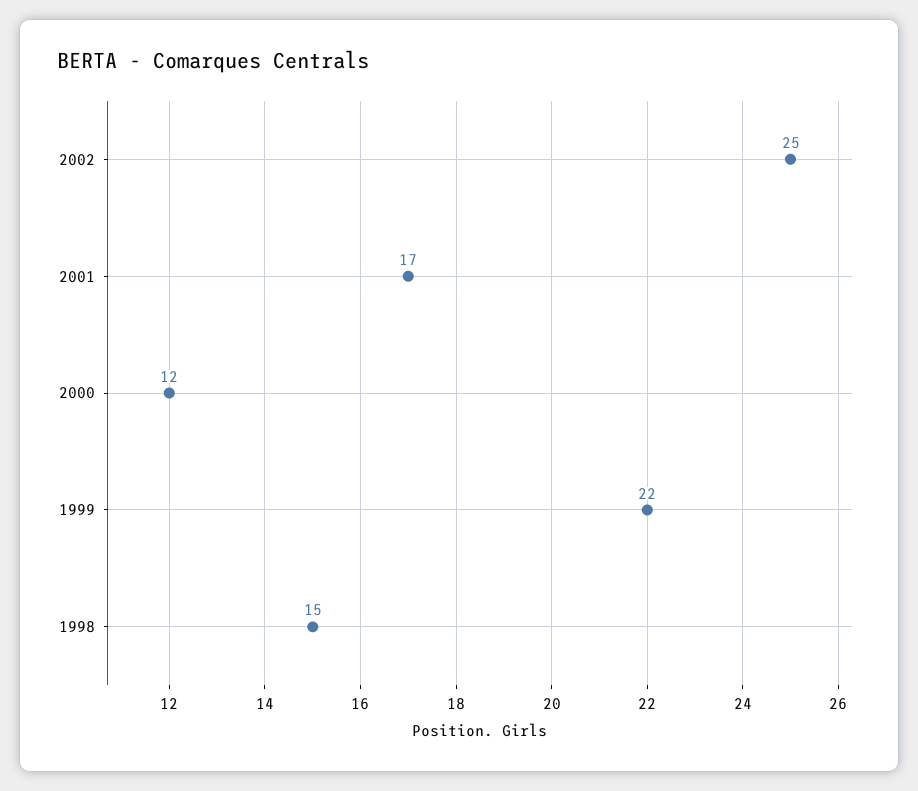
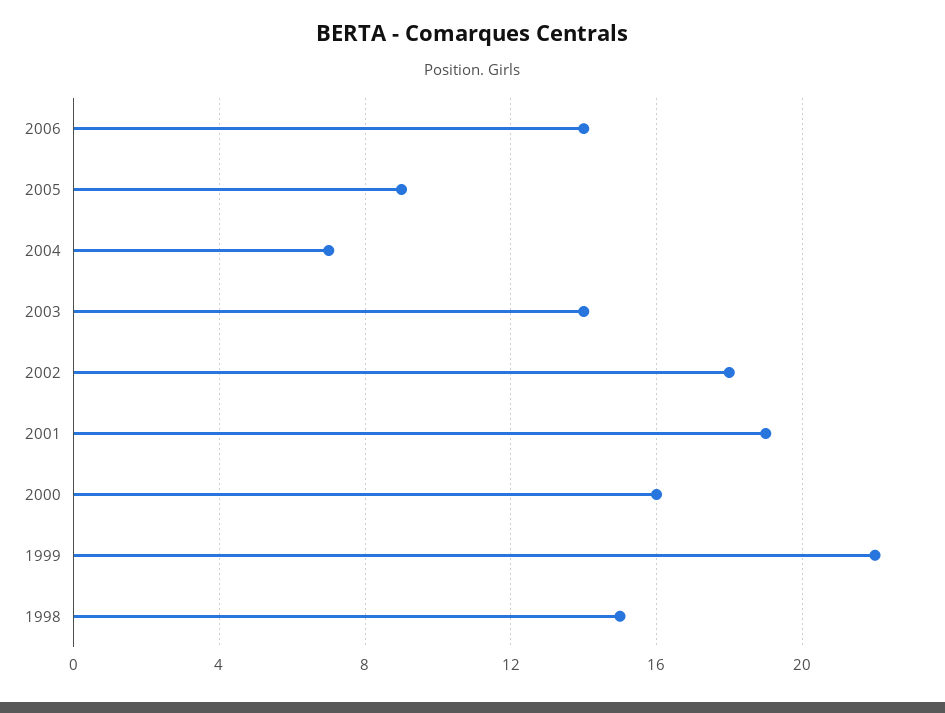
2002: 25 -> 18
2001: 17 -> 19
2000: 12 -> 16
2006: none -> 14
2005: none -> 9
2004: none -> 7
2003: none -> 14

